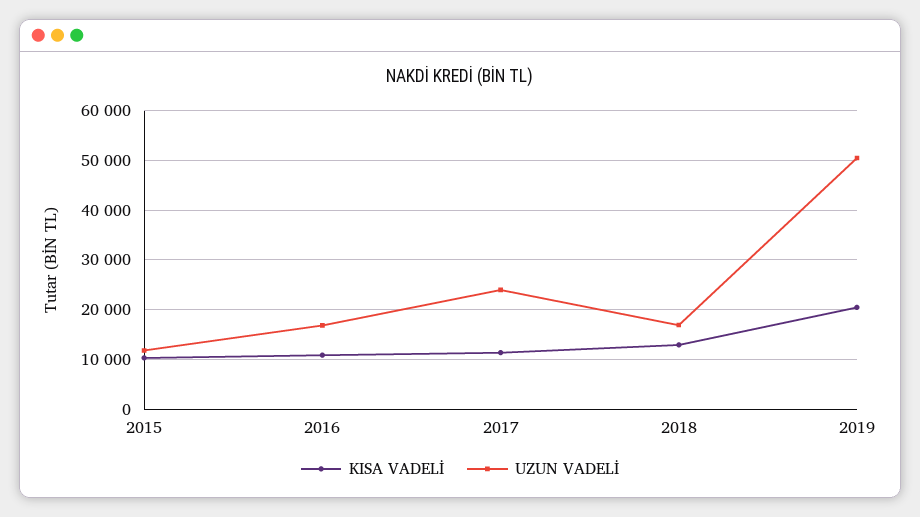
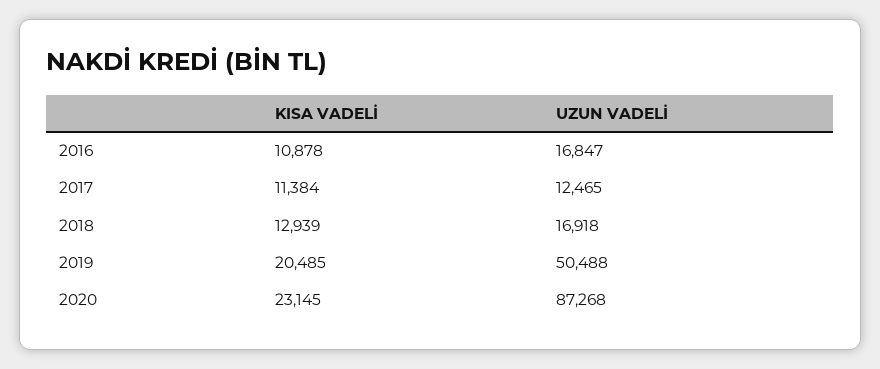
KISA VADELİ, 2015: 10000 -> none
UZUN VADELİ, 2015: 12000 -> none
UZUN VADELİ, 2017: 24000 -> 12465
KISA VADELİ, 2020: none -> 23145
UZUN VADELİ, 2020: none -> 87268

